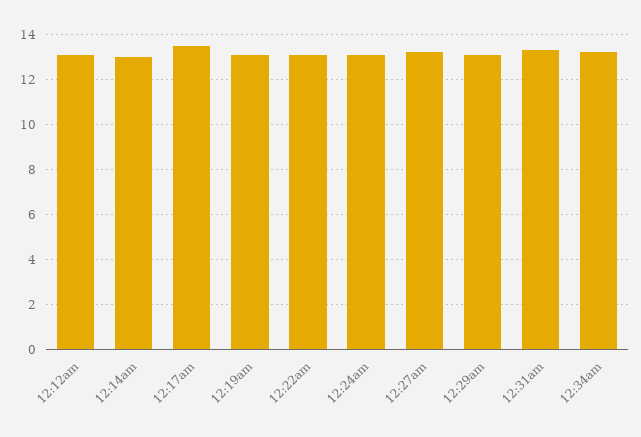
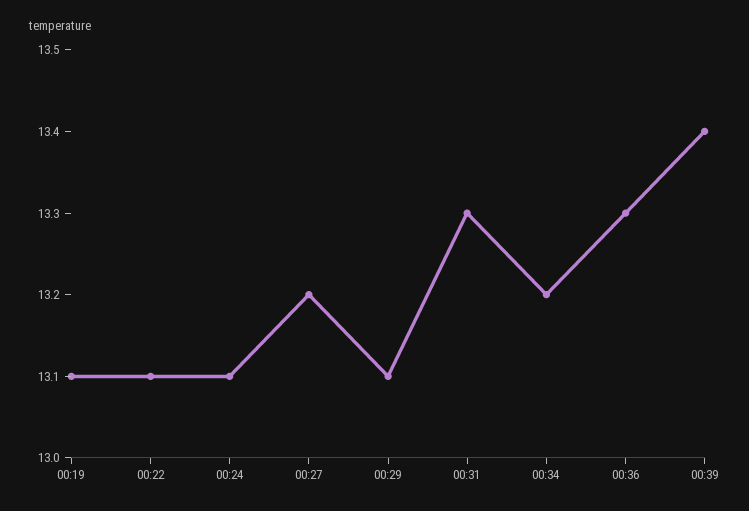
12:12am: 13 -> none
12:14am: 13 -> none
12:17am: 13.5 -> none
00:36: none -> 13.3
00:39: none -> 13.4

